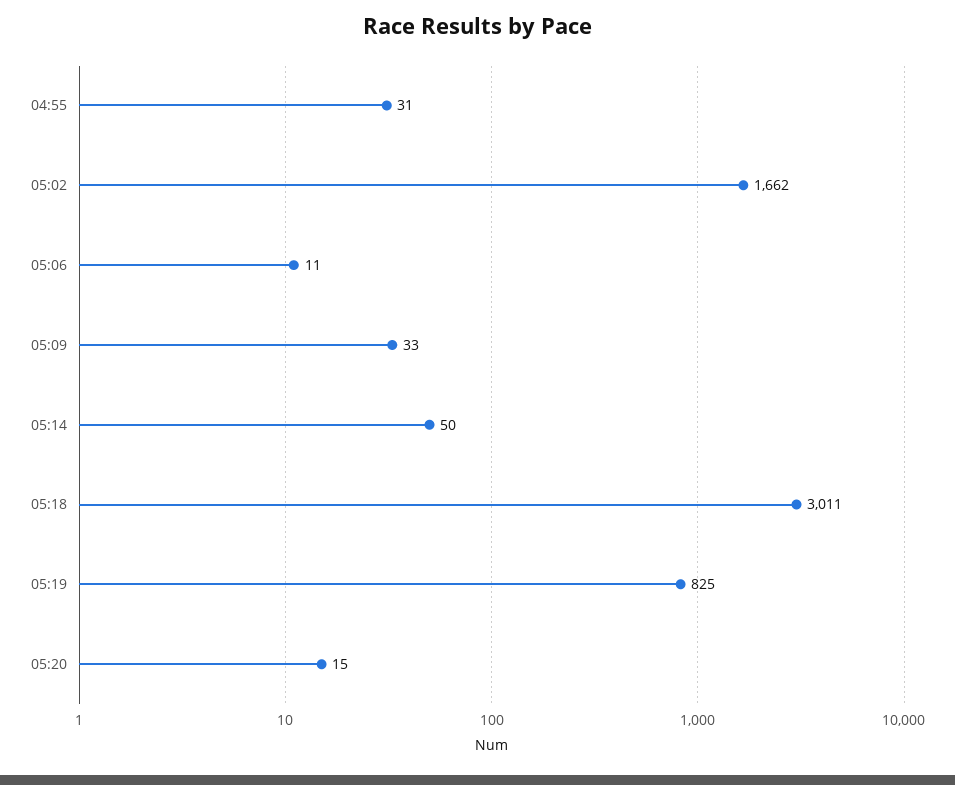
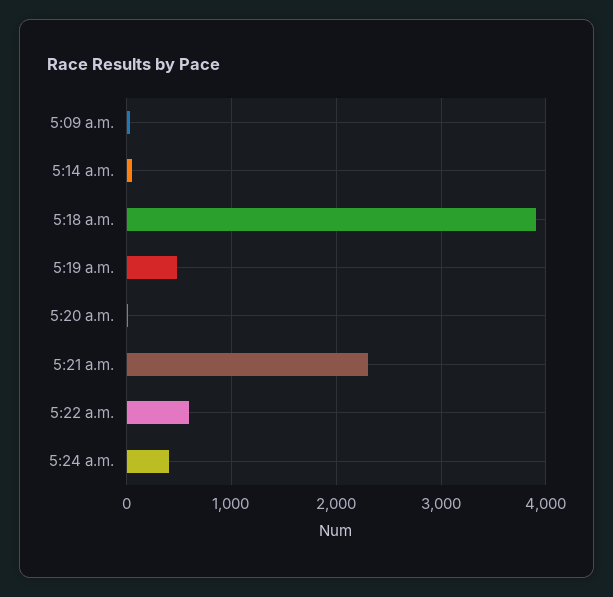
04:55: 31 -> none
05:02: 1662 -> none
05:06: 11 -> none
05:18: 3011 -> 3900
05:19: 825 -> 500
5:21 a.m.: none -> 2300
5:22 a.m.: none -> 600
5:24 a.m.: none -> 400

